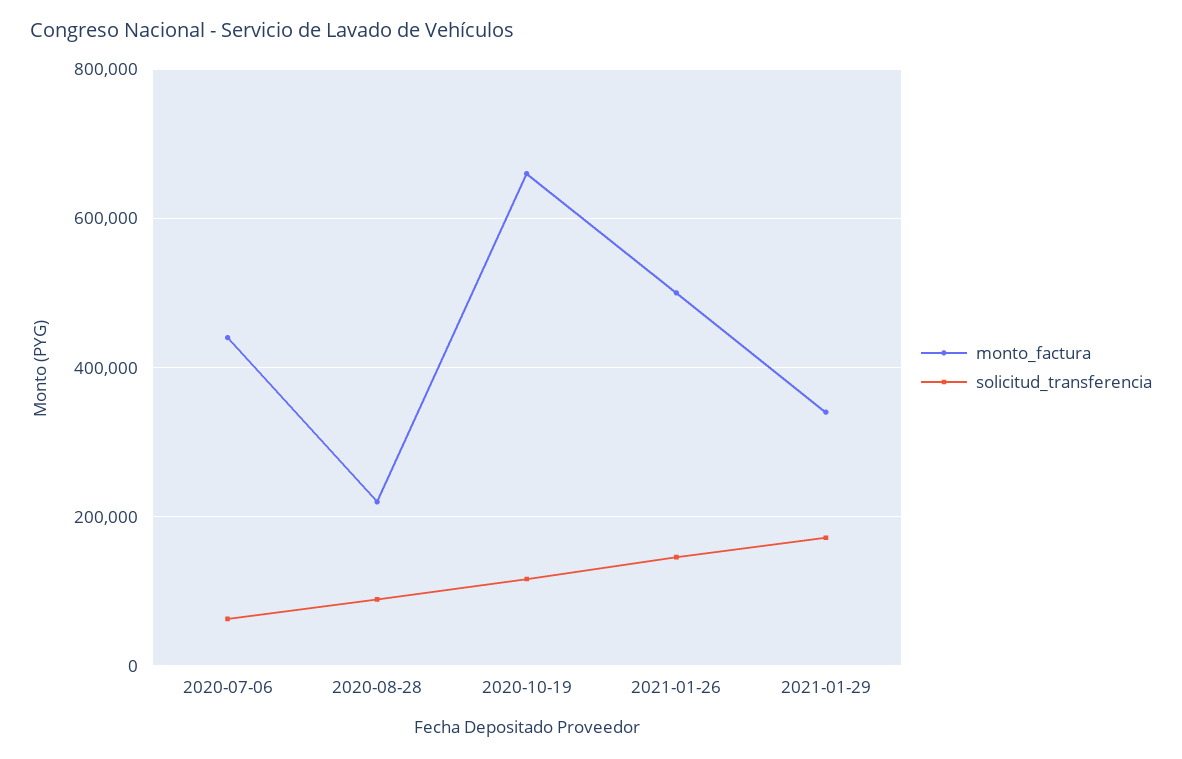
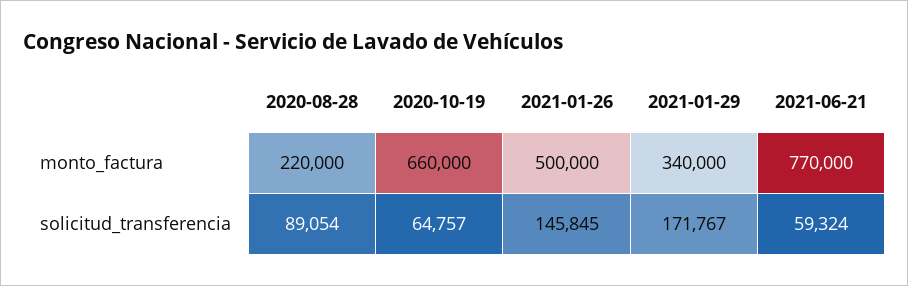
monto_factura, 2020-07-06: 440000 -> none
solicitud_transferencia, 2020-07-06: 60000 -> none
solicitud_transferencia, 2020-10-19: 120000 -> 64757
monto_factura, 2021-06-21: none -> 770000
solicitud_transferencia, 2021-06-21: none -> 59324

